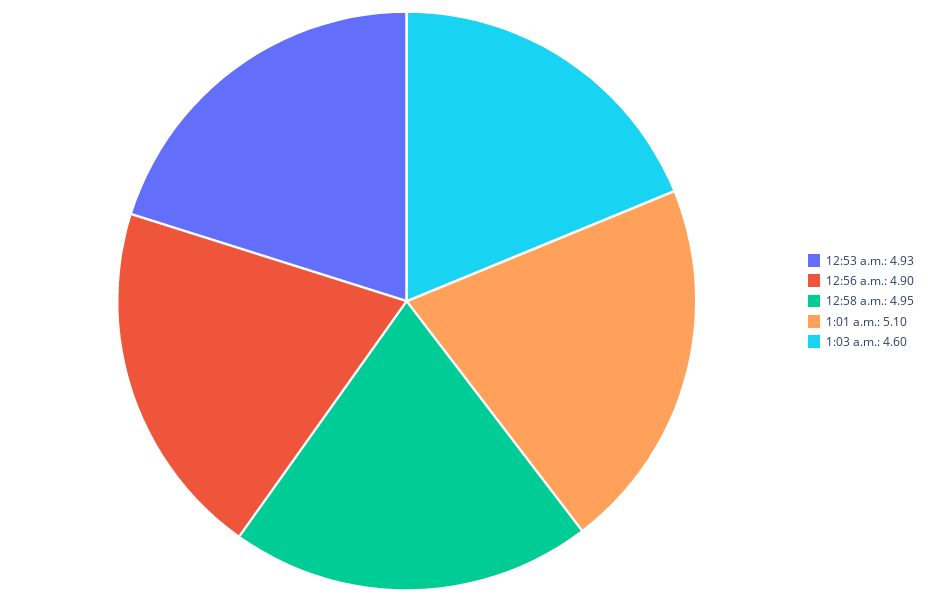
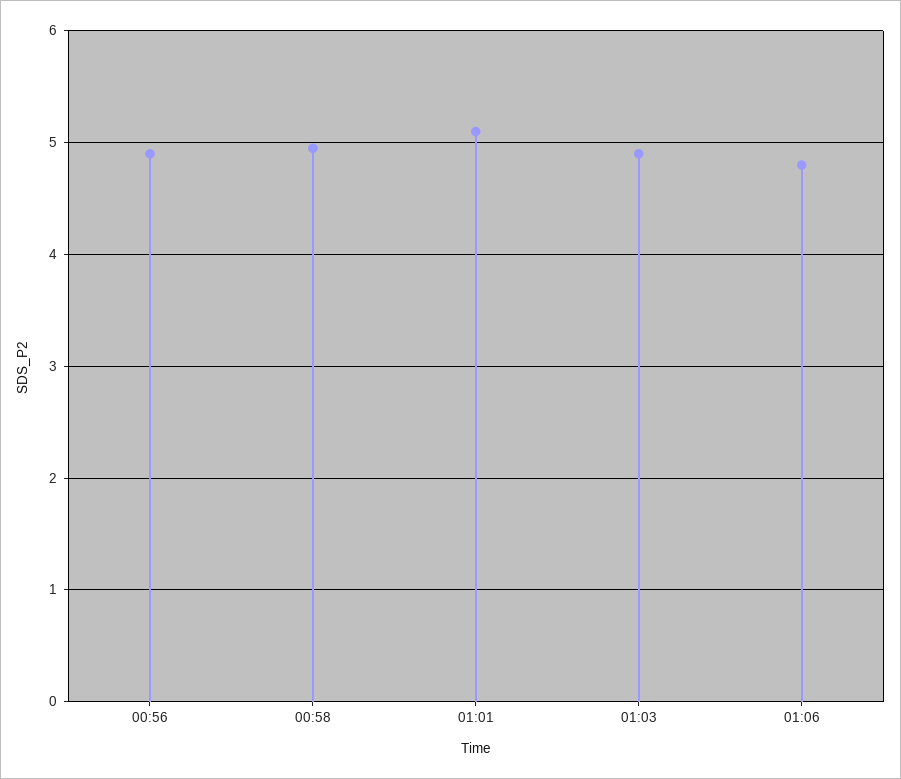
12:53 a.m.: 4.93 -> none
1:03 a.m.: 4.6 -> 4.9
01:06: none -> 4.8

